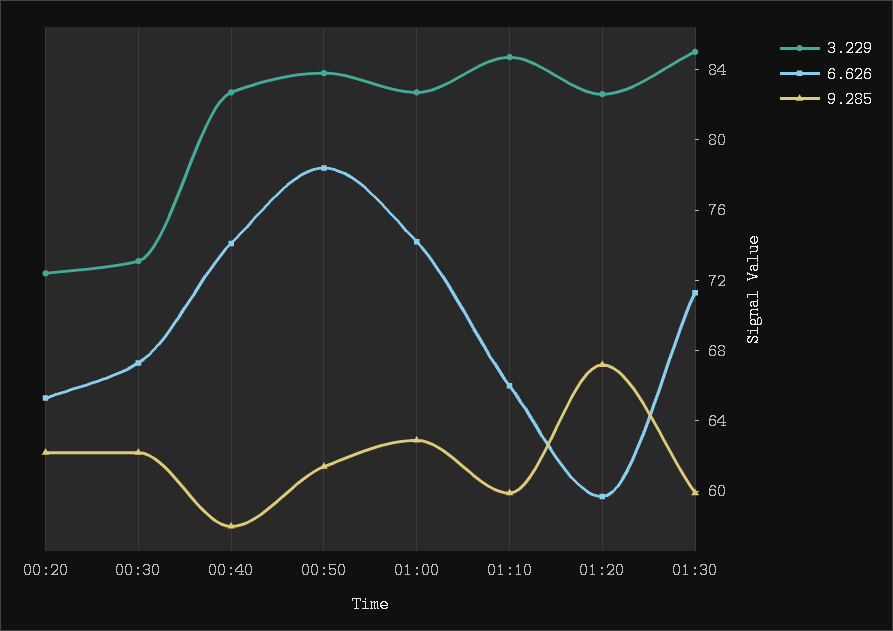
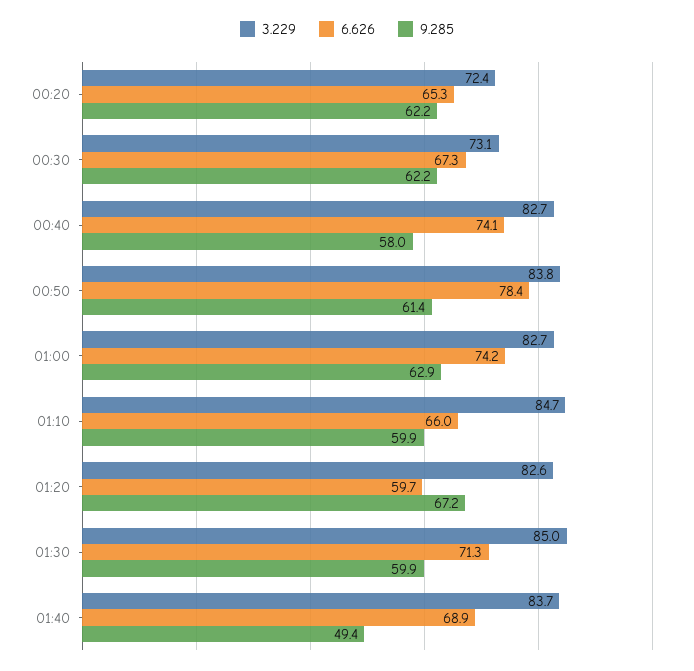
3.229, 01:40: none -> 83.7
6.626, 01:40: none -> 68.9
9.285, 01:40: none -> 49.4

